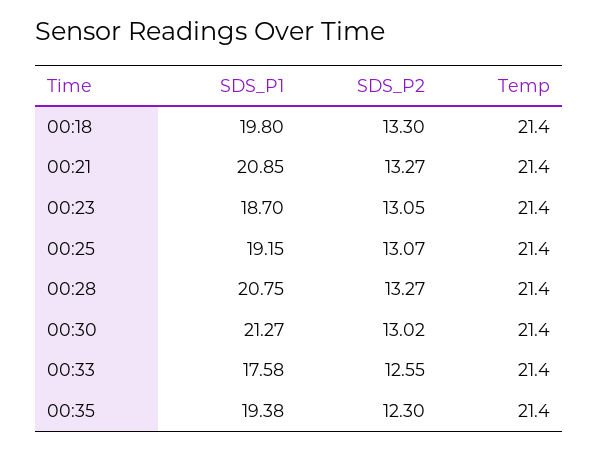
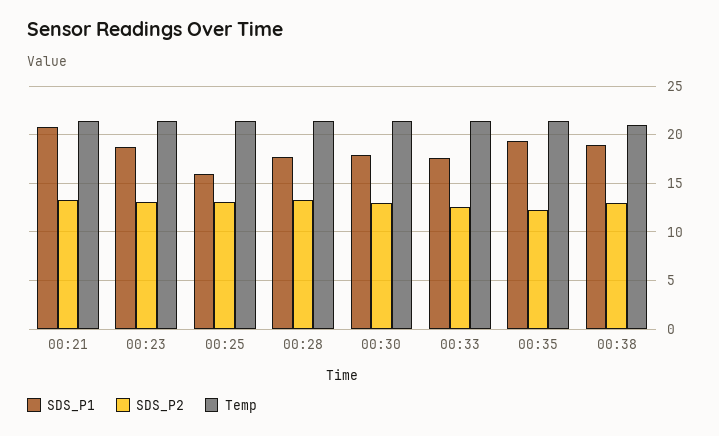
SDS_P1, 00:18: 19.8 -> none
SDS_P2, 00:18: 13.3 -> none
Temp, 00:18: 21.4 -> none
SDS_P1, 00:25: 19.15 -> 16
SDS_P1, 00:28: 20.75 -> 18
SDS_P1, 00:30: 21.27 -> 18
SDS_P1, 00:38: none -> 19
SDS_P2, 00:38: none -> 13
Temp, 00:38: none -> 21

